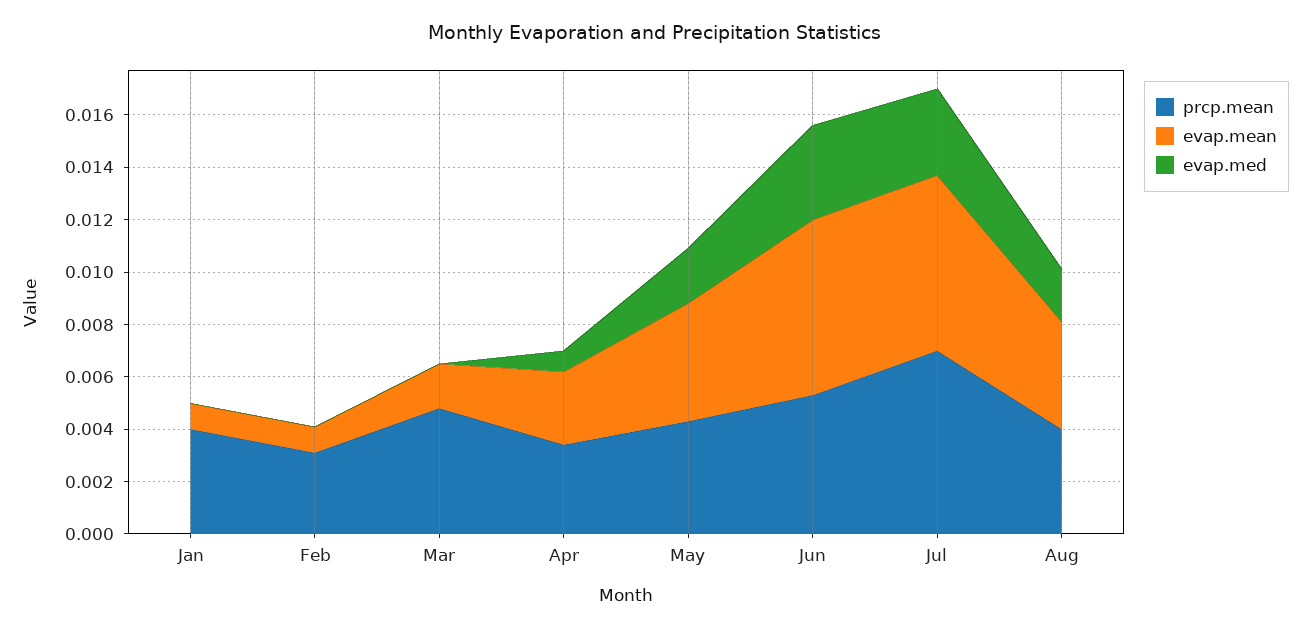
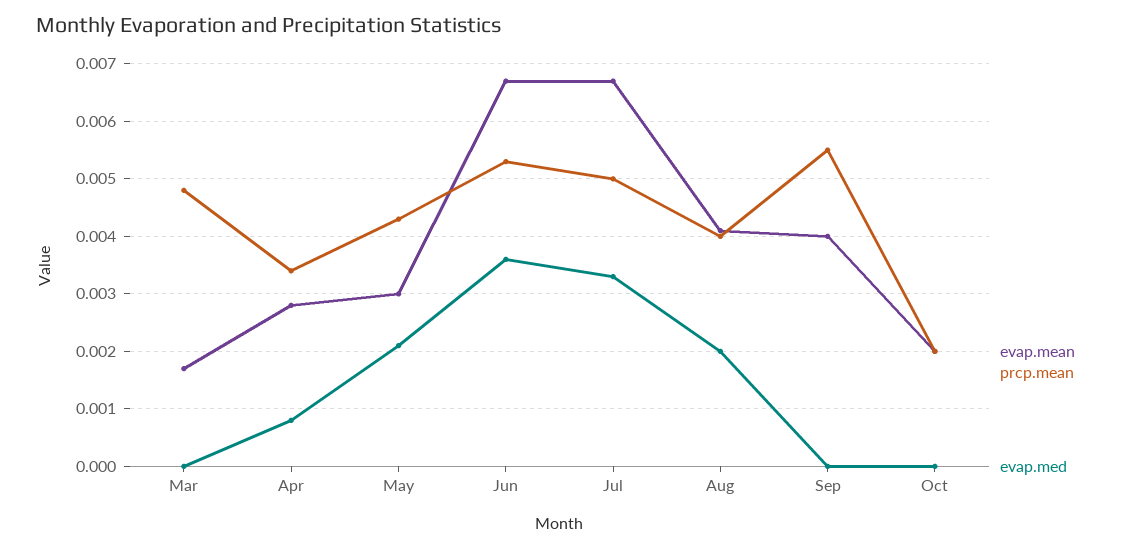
prcp.mean, Jan: 0.004 -> none
evap.mean, Jan: 0.001 -> none
evap.med, Jan: 0 -> none
prcp.mean, Feb: 0.003 -> none
evap.mean, Feb: 0.001 -> none
evap.med, Feb: 0 -> none
evap.mean, May: 0.0045 -> 0.003
prcp.mean, Jul: 0.007 -> 0.005
evap.mean, Sep: none -> 0.004
prcp.mean, Sep: none -> 0.0055
evap.med, Sep: none -> 0
evap.mean, Oct: none -> 0.002
prcp.mean, Oct: none -> 0.002
evap.med, Oct: none -> 0

